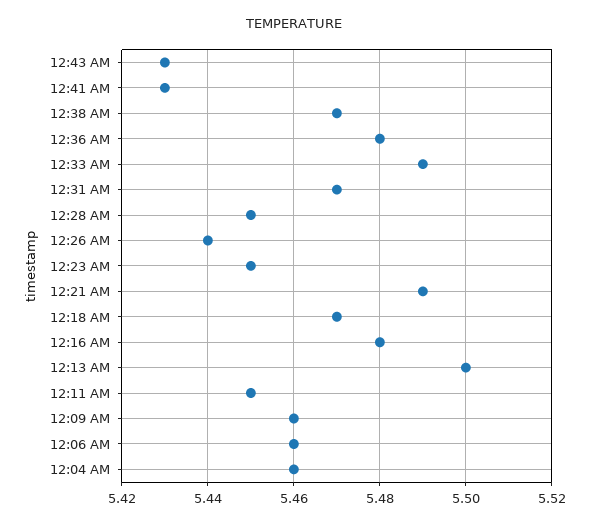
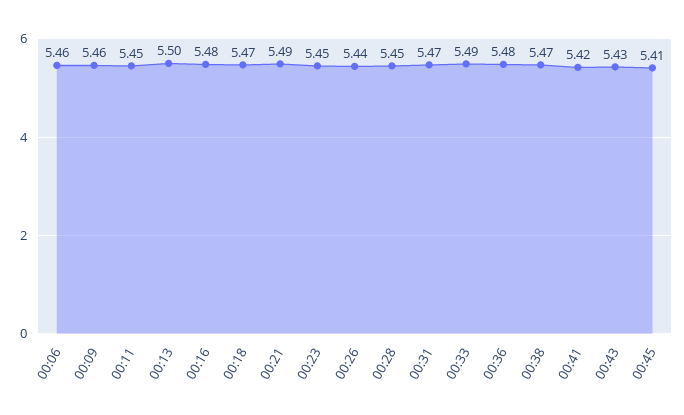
12:41 AM: 5.43 -> 5.42
12:04 AM: 5.46 -> none
00:45: none -> 5.41

